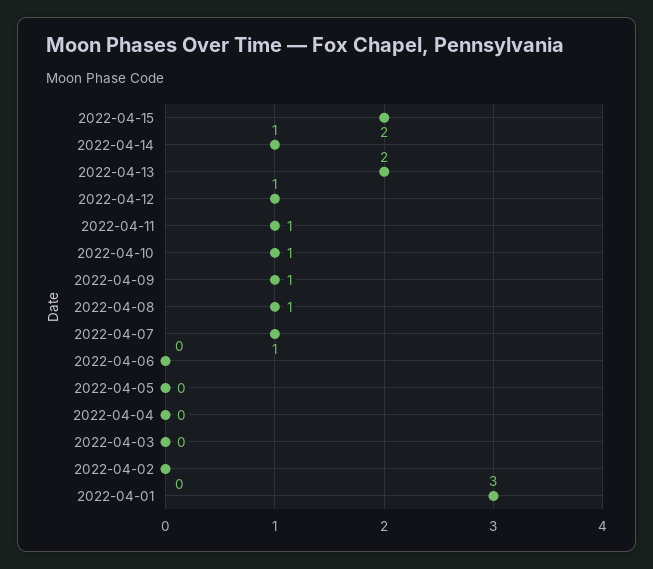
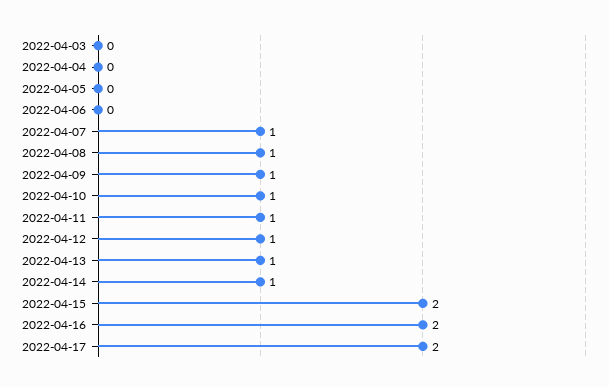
2022-04-13: 2 -> 1
2022-04-02: 0 -> none
2022-04-01: 3 -> none
2022-04-16: none -> 2
2022-04-17: none -> 2

